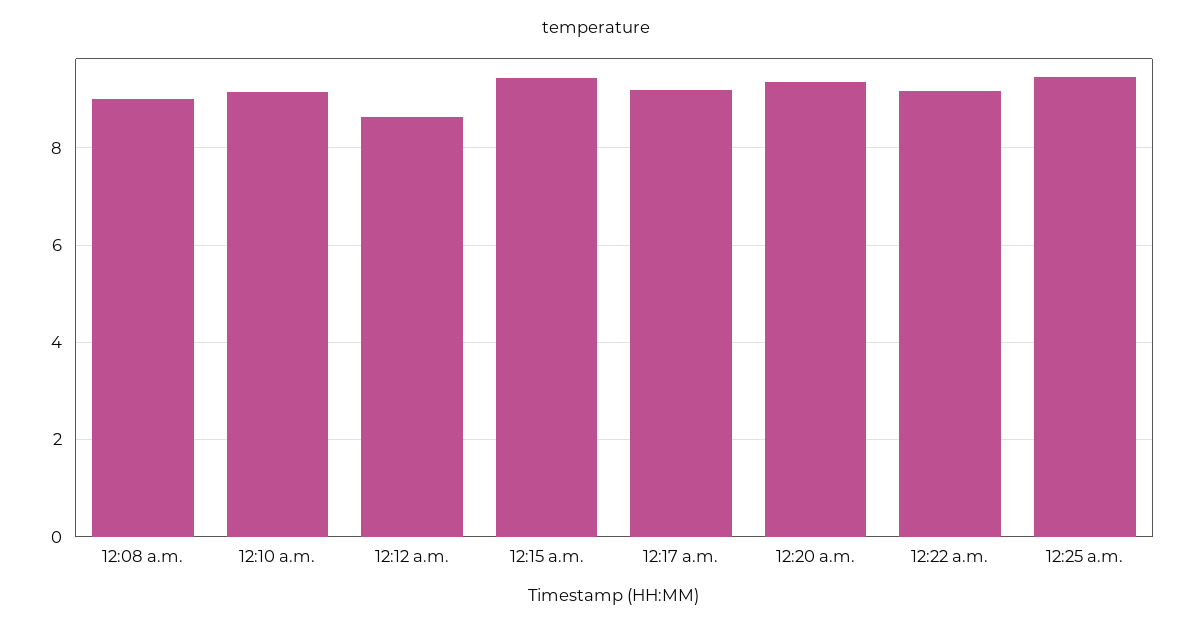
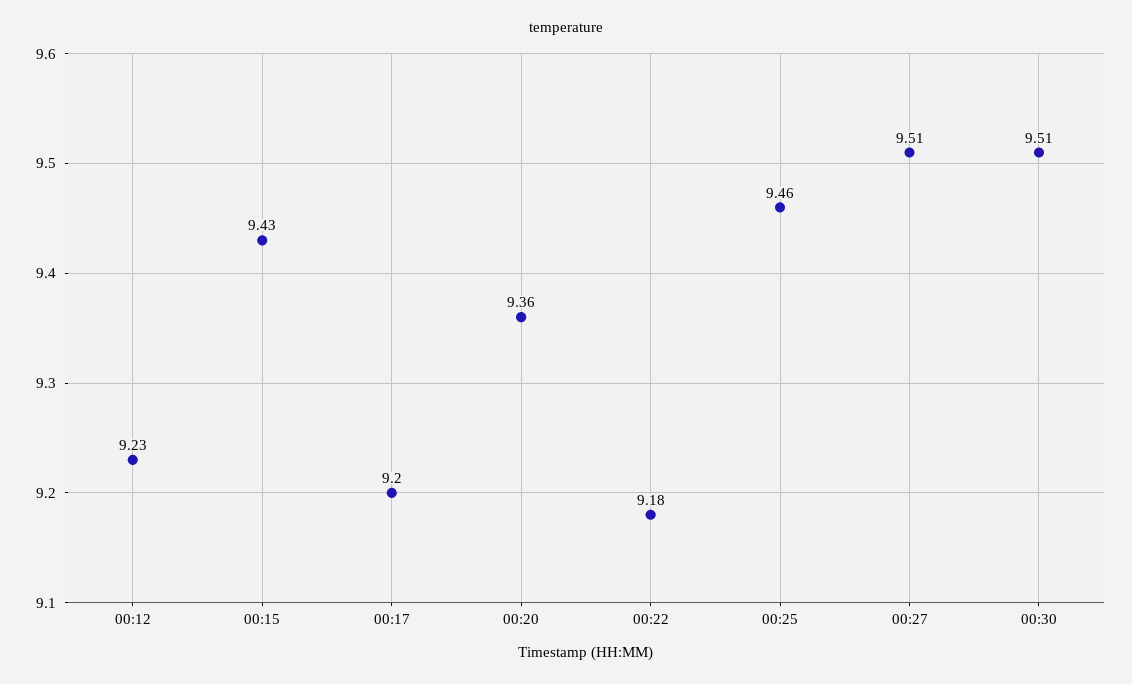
12:08 a.m.: 9 -> none
12:10 a.m.: 9.2 -> none
12:12 a.m.: 8.6 -> 9.23
00:27: none -> 9.51
00:30: none -> 9.51

